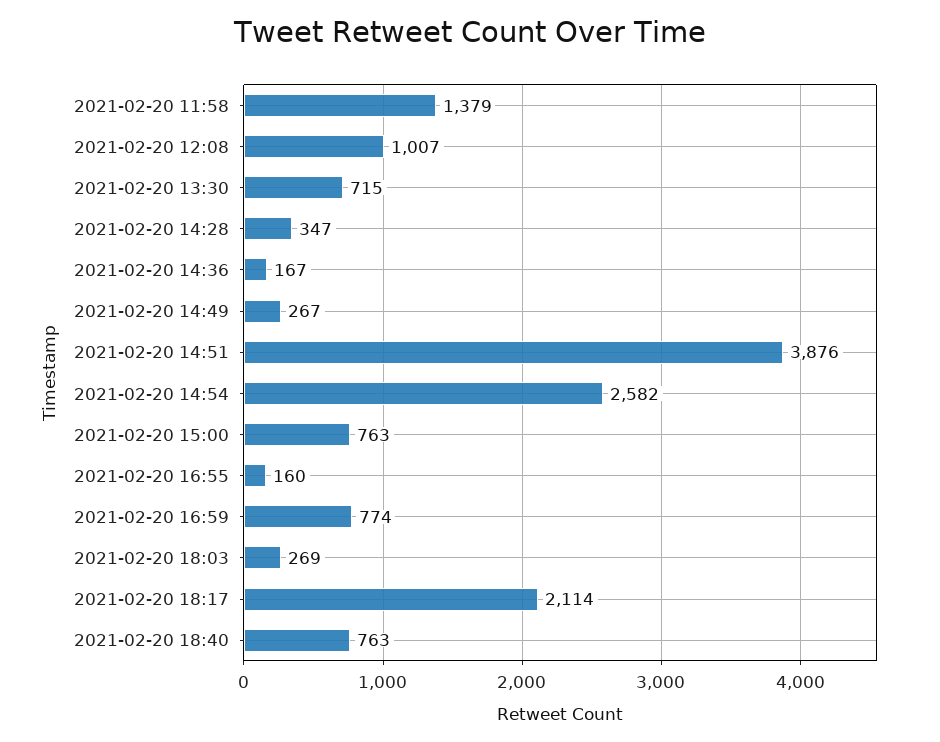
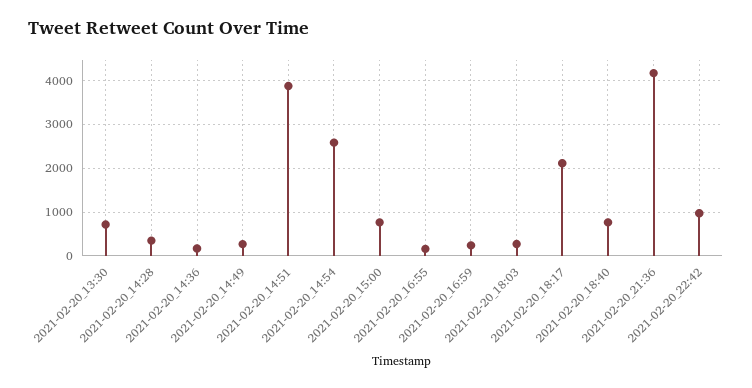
2021-02-20 11:58: 1379 -> none
2021-02-20 12:08: 1007 -> none
2021-02-20 16:59: 774 -> 200
2021-02-20_21:36: none -> 4200
2021-02-20_22:42: none -> 1000

